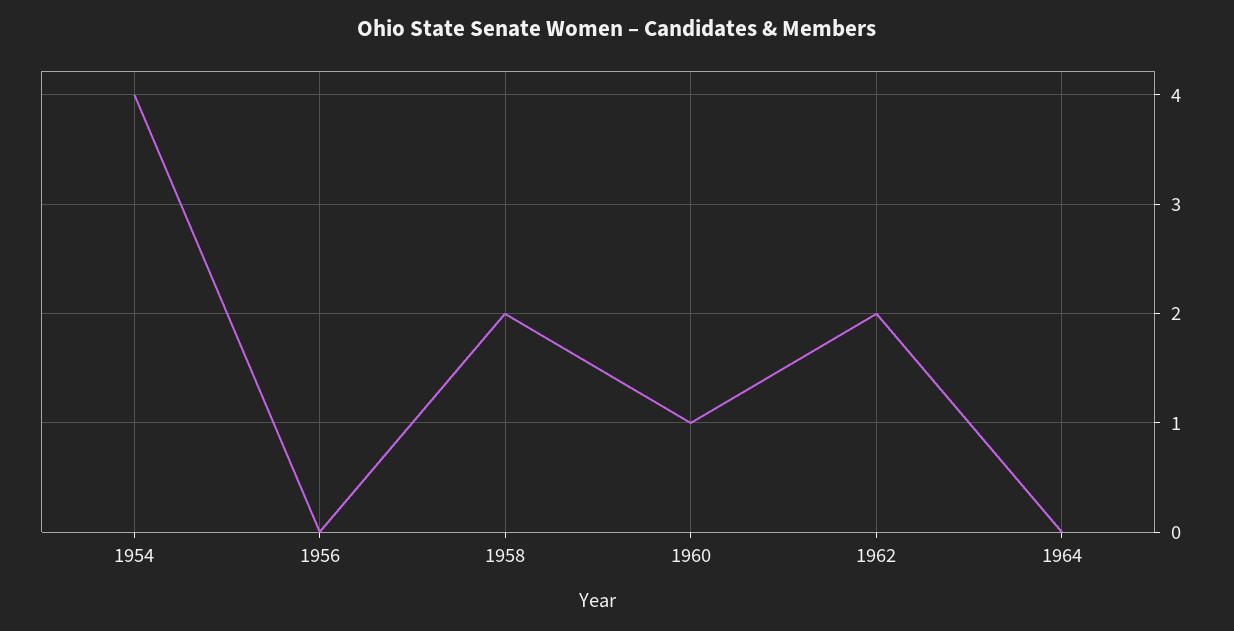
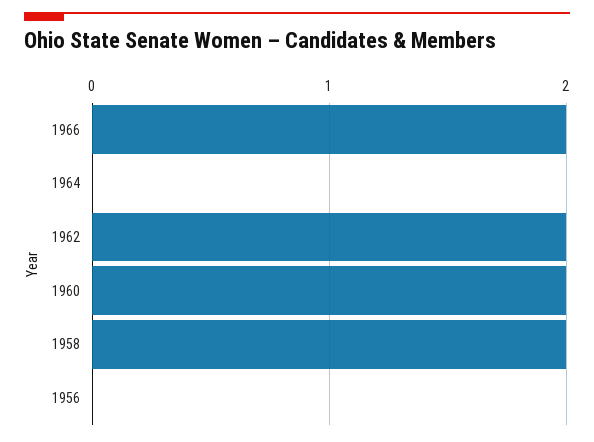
1954: 4 -> none
1960: 1 -> 2
1966: none -> 2

